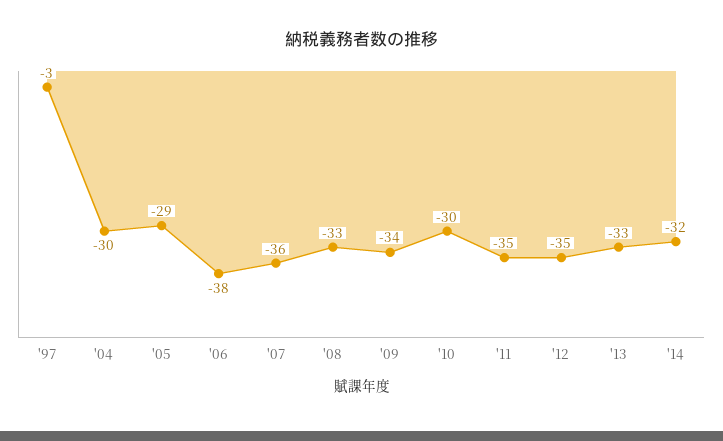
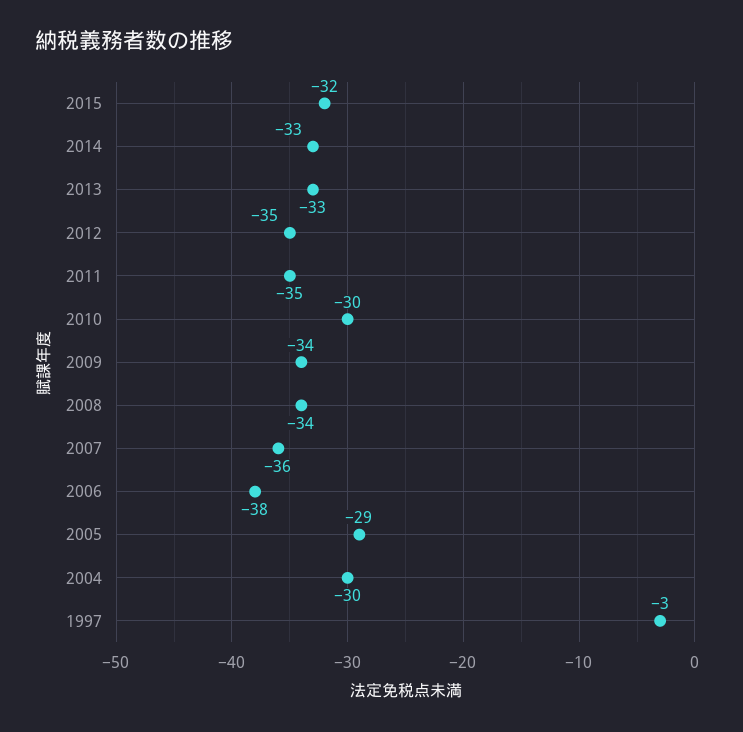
'08: -33 -> -34
'14: -32 -> -33
2015: none -> -32

